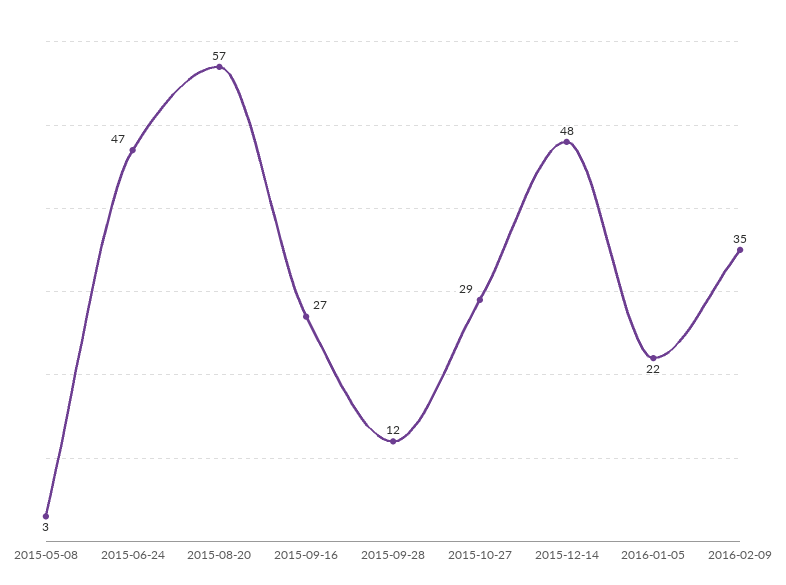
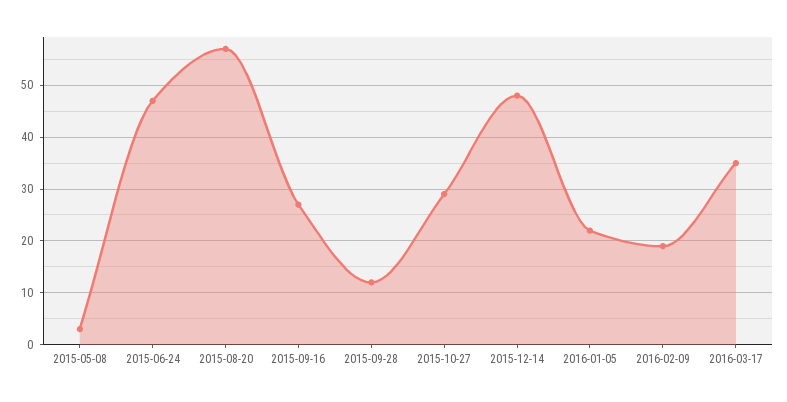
2016-02-09: 35 -> 20
2016-03-17: none -> 35

